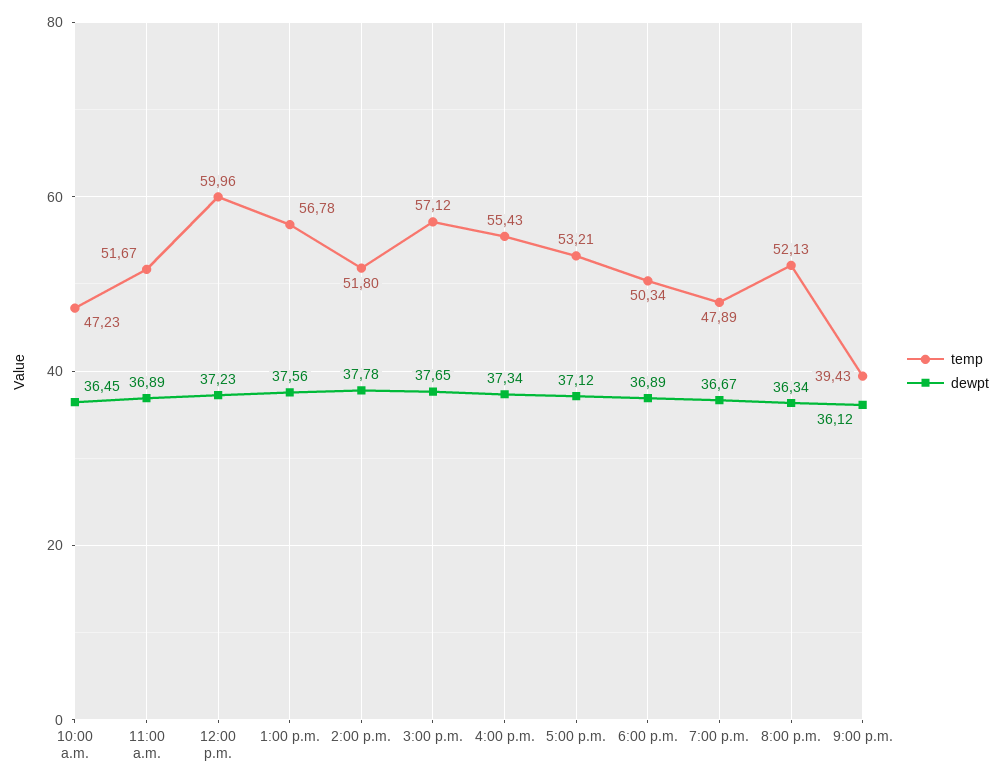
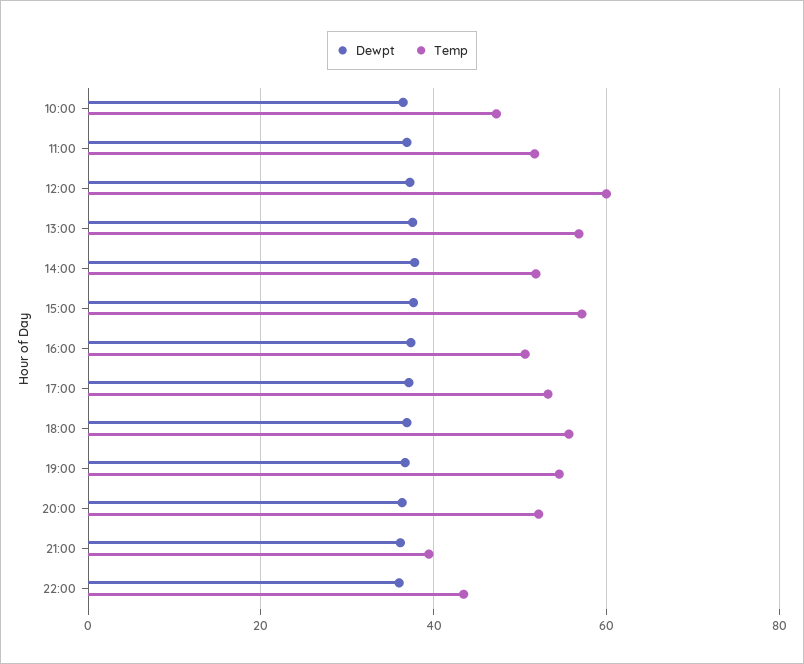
temp, 4:00 p.m.: 55.43 -> 50
temp, 6:00 p.m.: 50.34 -> 56
temp, 7:00 p.m.: 47.89 -> 54
dewpt, 22:00: none -> 36
temp, 22:00: none -> 44

